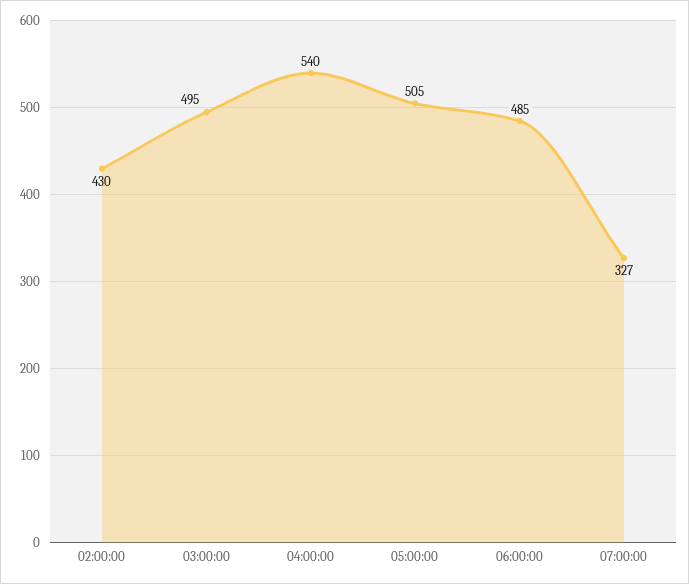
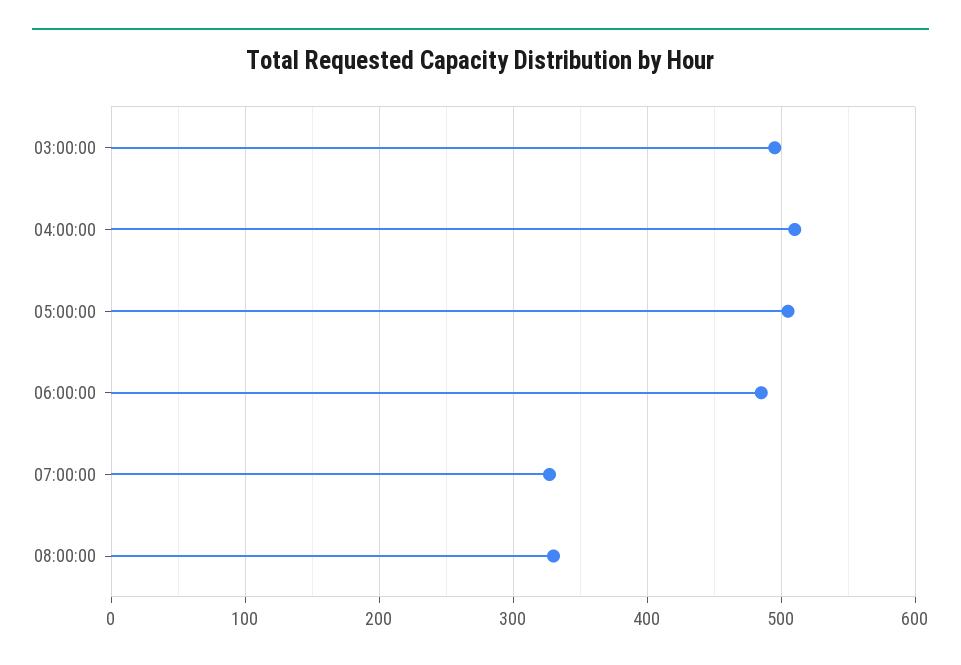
02:00:00: 430 -> none
04:00:00: 540 -> 510
08:00:00: none -> 330

